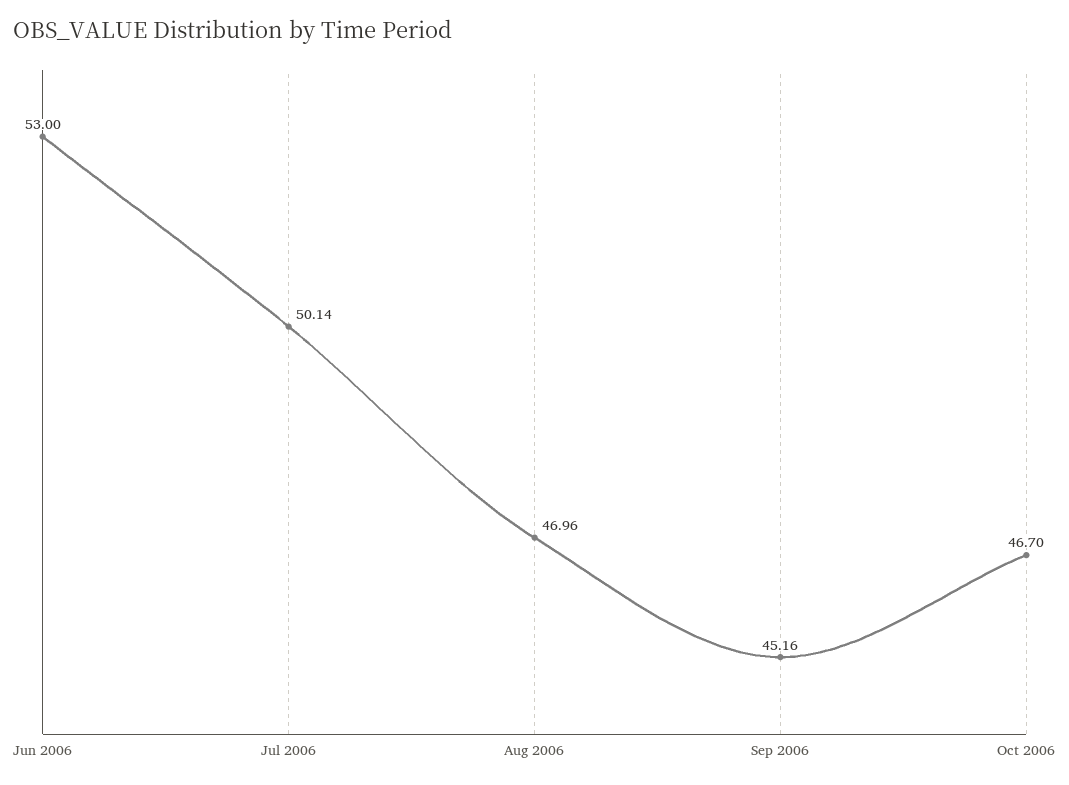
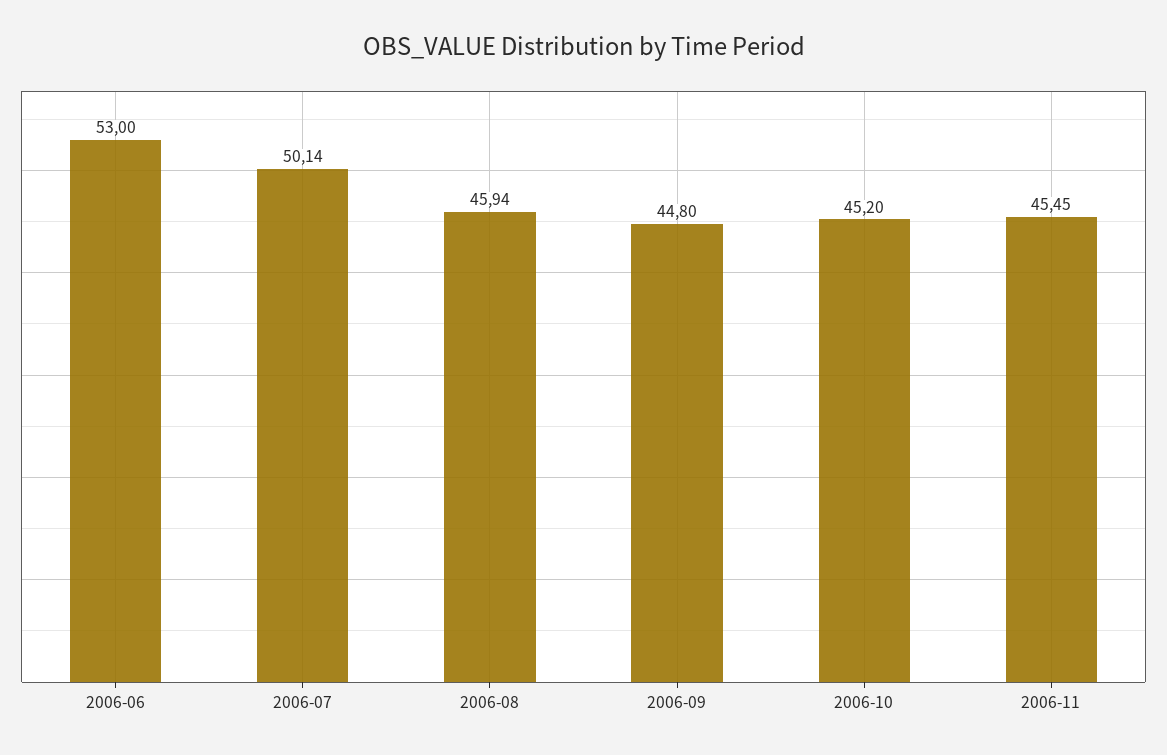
Aug 2006: 46.96 -> 45.94
Sep 2006: 45.16 -> 44.8
Oct 2006: 46.7 -> 45.2
2006-11: none -> 45.45

